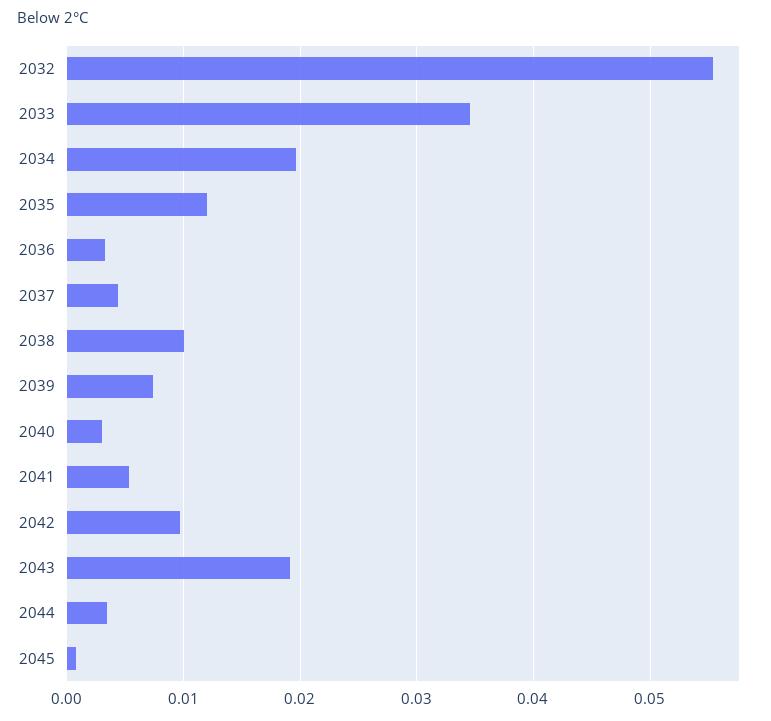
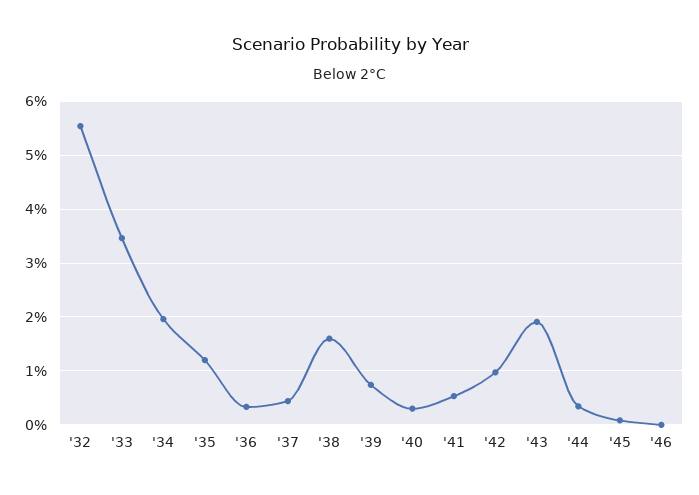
2038: 0.01 -> 0.016
'46: none -> 0

